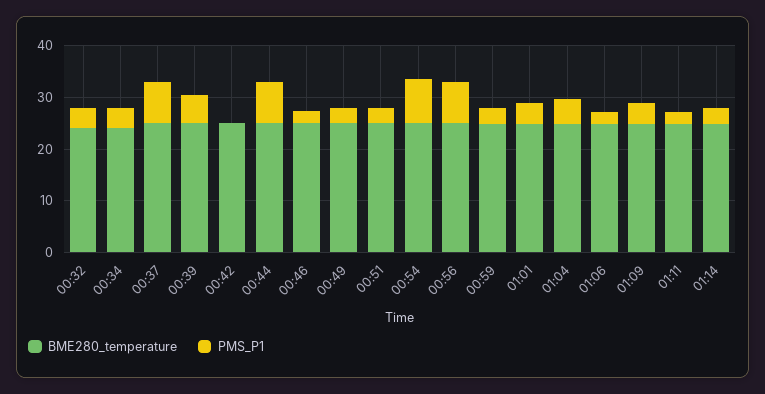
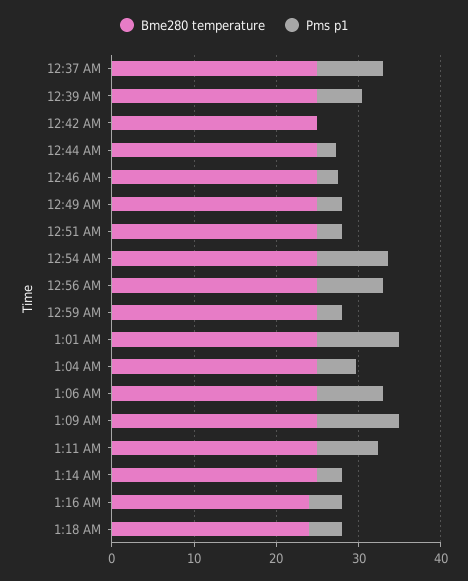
BME280_temperature, 00:32: 24 -> none
PMS_P1, 00:32: 4 -> none
BME280_temperature, 00:34: 24 -> none
PMS_P1, 00:34: 4 -> none
PMS_P1, 00:44: 8 -> 2
PMS_P1, 01:01: 4 -> 10
PMS_P1, 01:06: 2 -> 8
PMS_P1, 01:09: 4 -> 10
PMS_P1, 01:11: 2 -> 8
BME280_temperature, 1:16 AM: none -> 24
PMS_P1, 1:16 AM: none -> 4
BME280_temperature, 1:18 AM: none -> 24
PMS_P1, 1:18 AM: none -> 4

